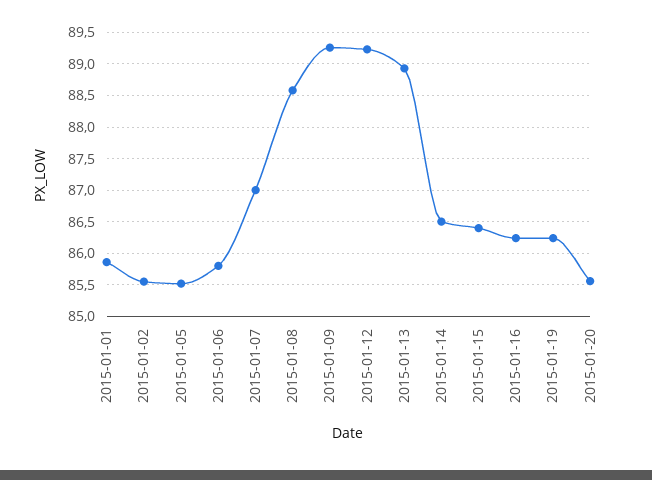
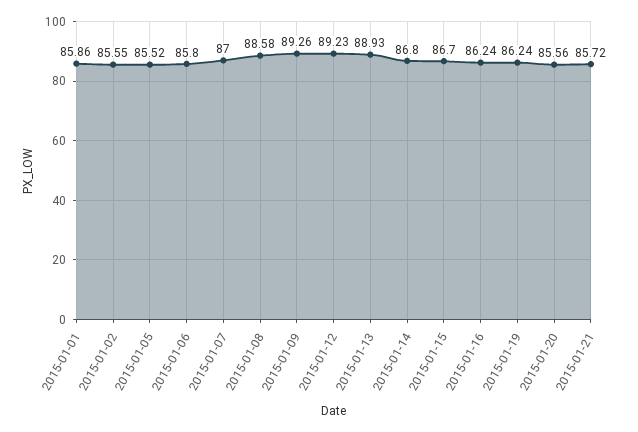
2015-01-14: 86.5 -> 86.8
2015-01-15: 86.4 -> 86.7
2015-01-21: none -> 85.72

